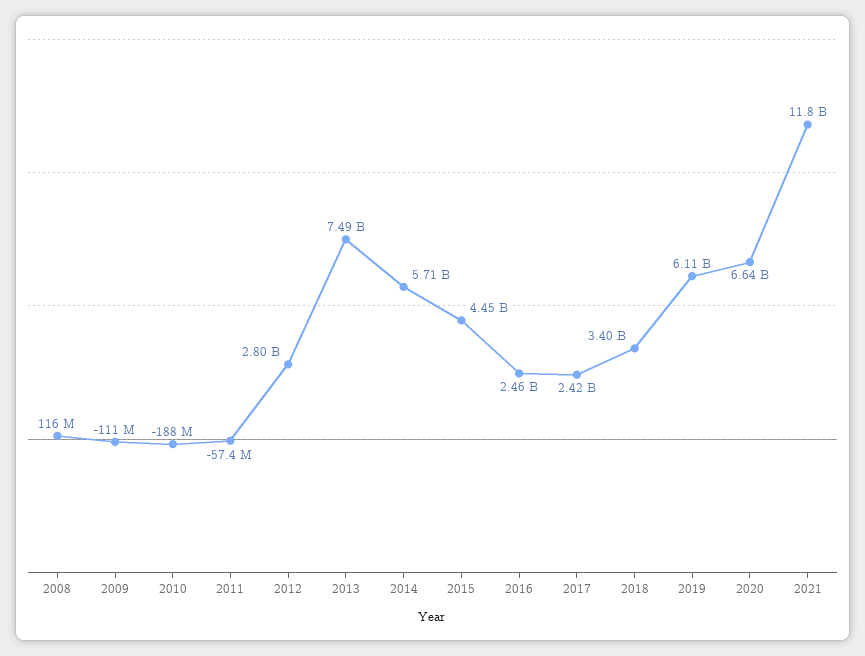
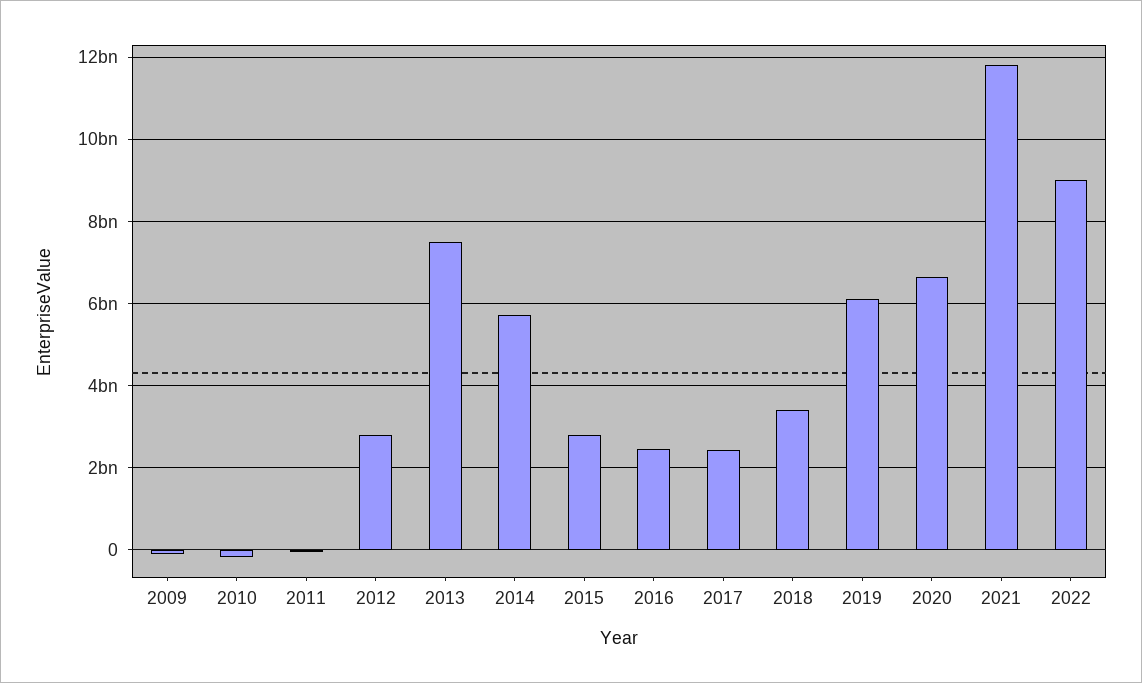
2008: 116000000 -> none
2015: 4450000000 -> 2800000000
2022: none -> 9000000000

